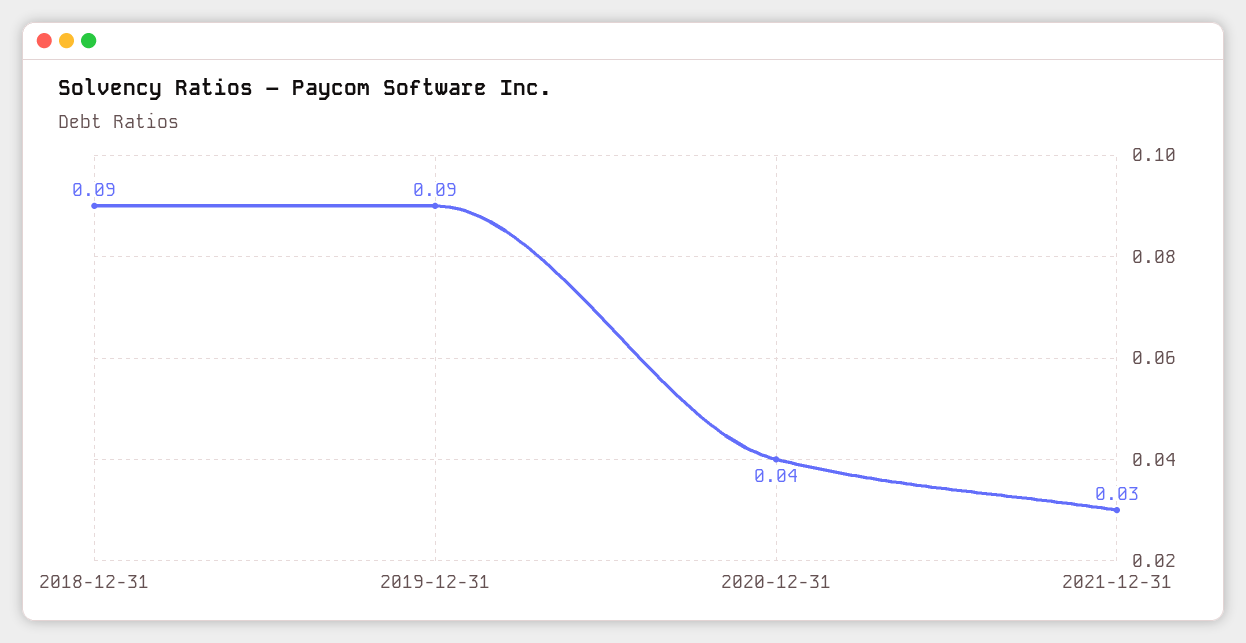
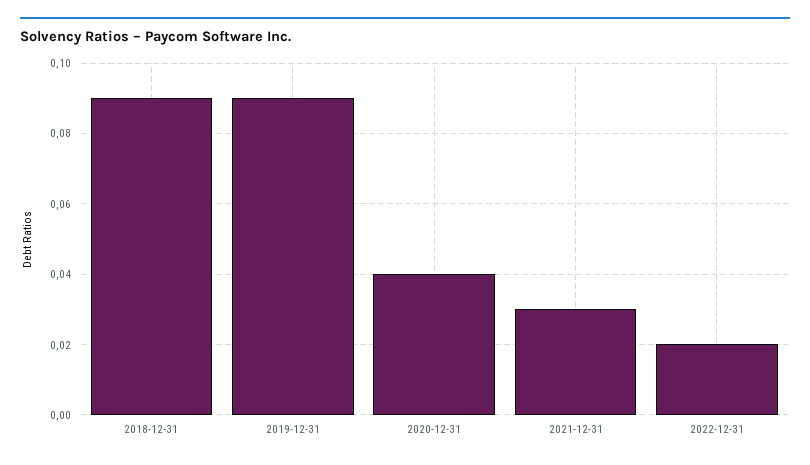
2022-12-31: none -> 0.02

